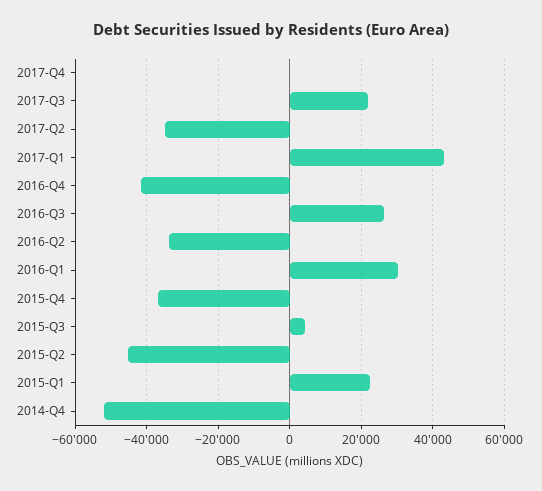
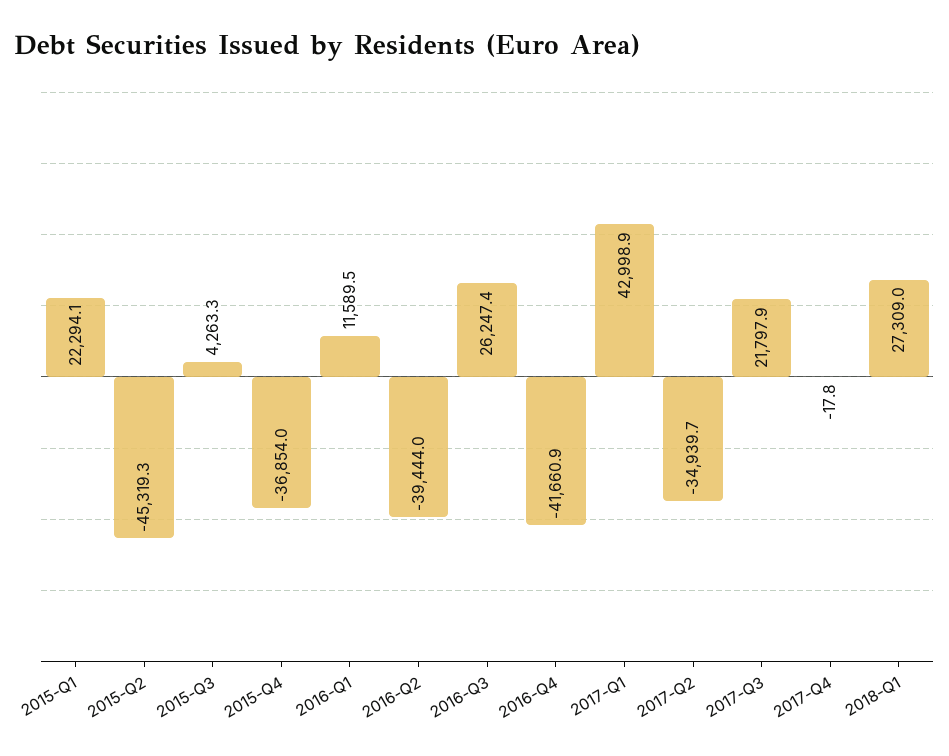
2016-Q2: -34000 -> -39444
2016-Q1: 30000 -> 11589.5
2014-Q4: -52000 -> none
2018-Q1: none -> 27309

